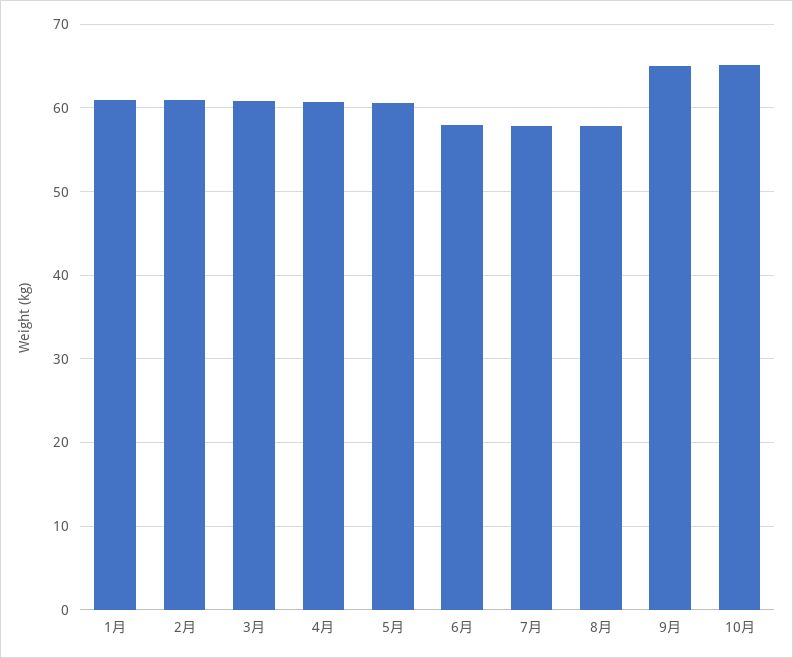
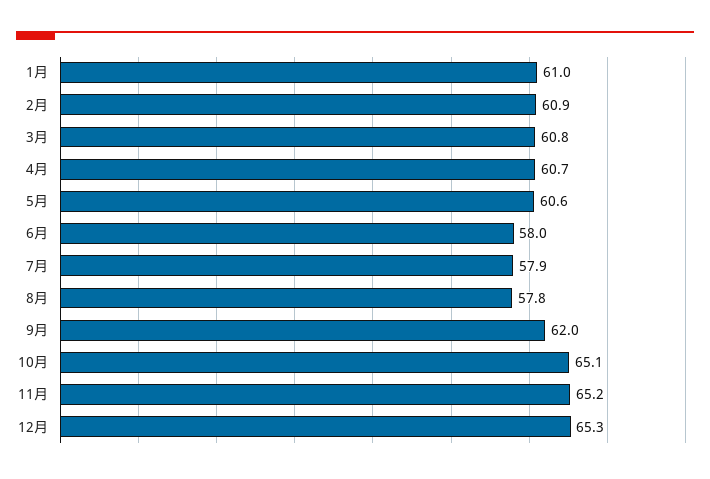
9月: 65 -> 62
11月: none -> 65.2
12月: none -> 65.3

